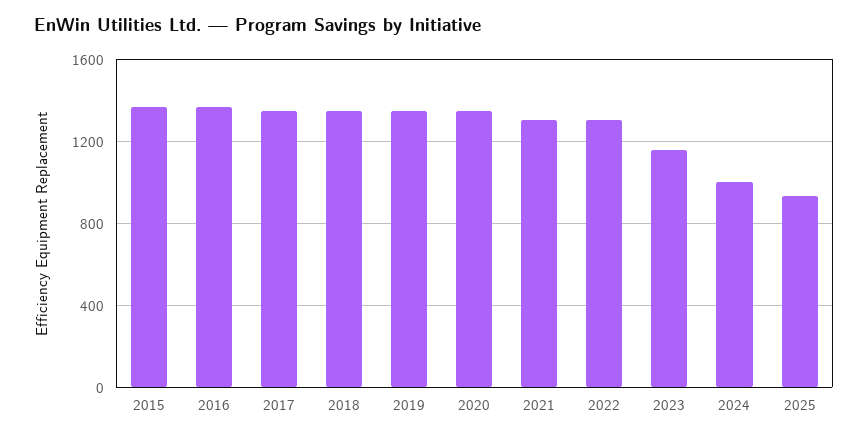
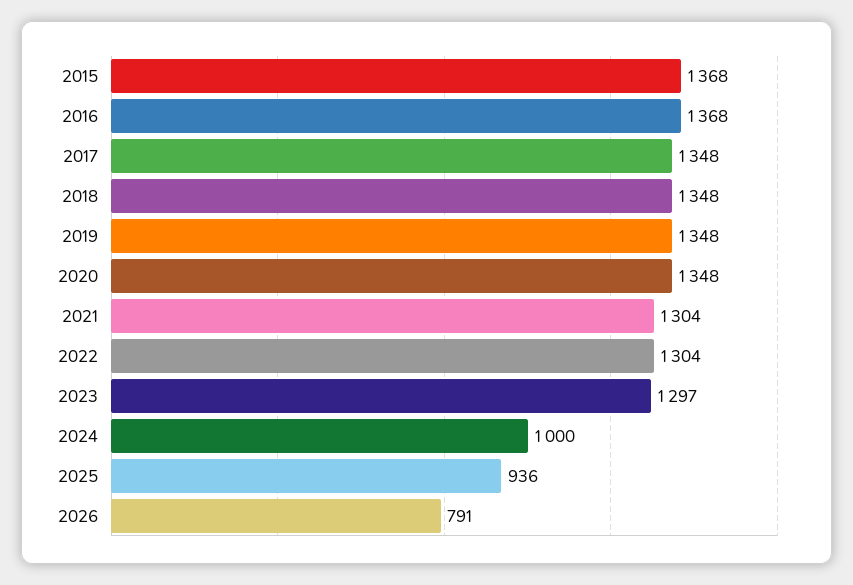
2023: 1150 -> 1297
2026: none -> 791

